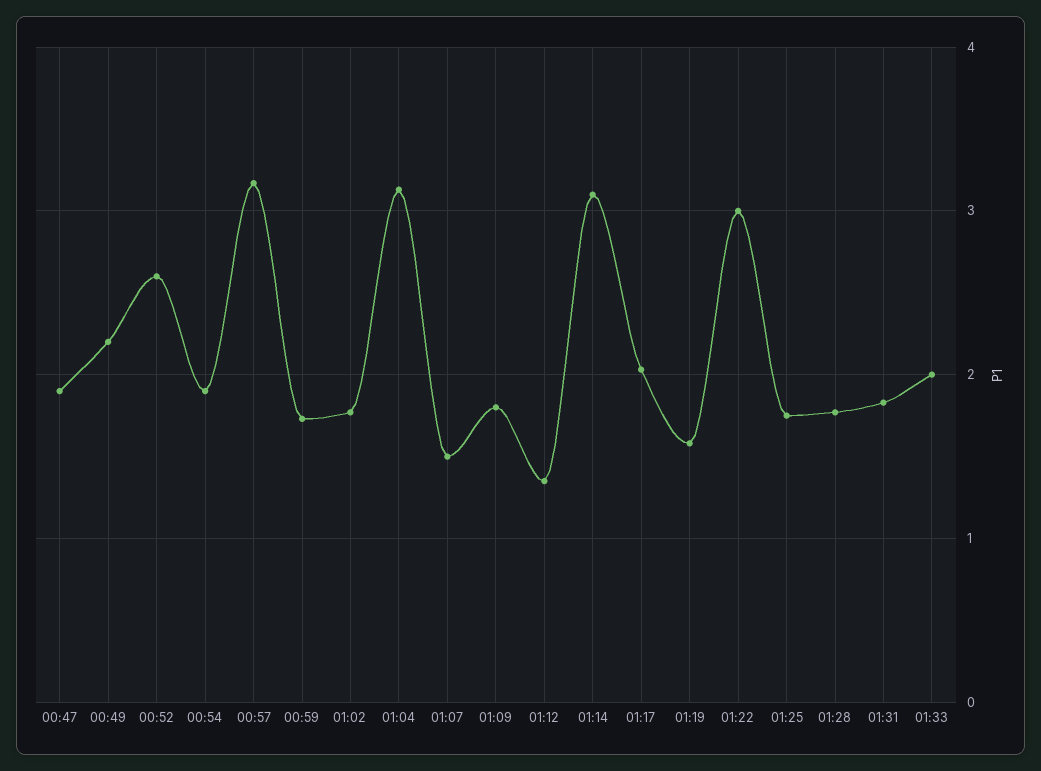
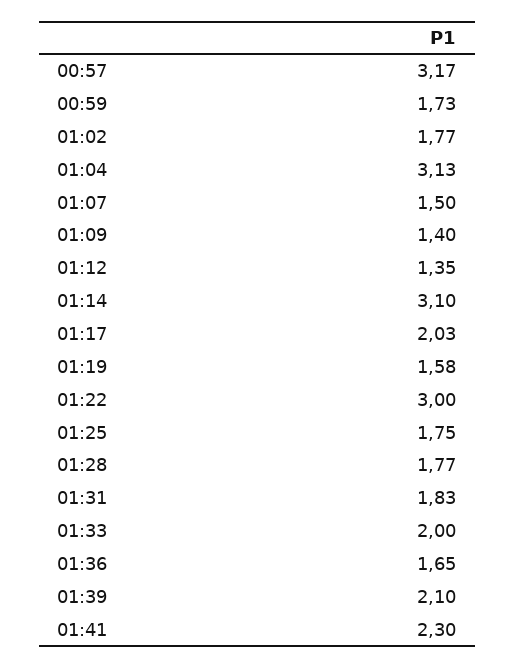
00:47: 1.9 -> none
00:49: 2.2 -> none
00:52: 2.6 -> none
00:54: 1.9 -> none
01:09: 1.8 -> 1.4
01:36: none -> 1.65
01:39: none -> 2.1
01:41: none -> 2.3

